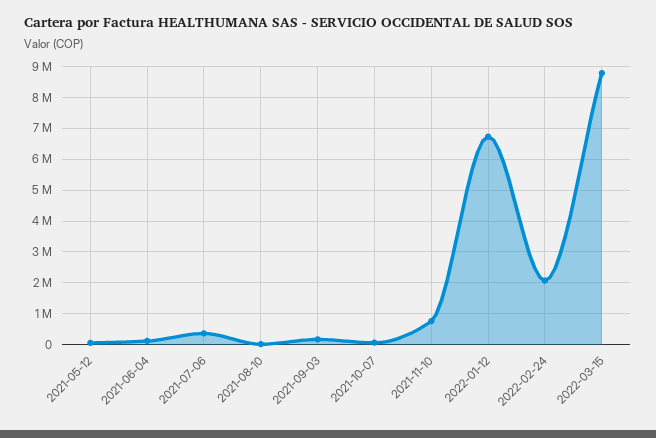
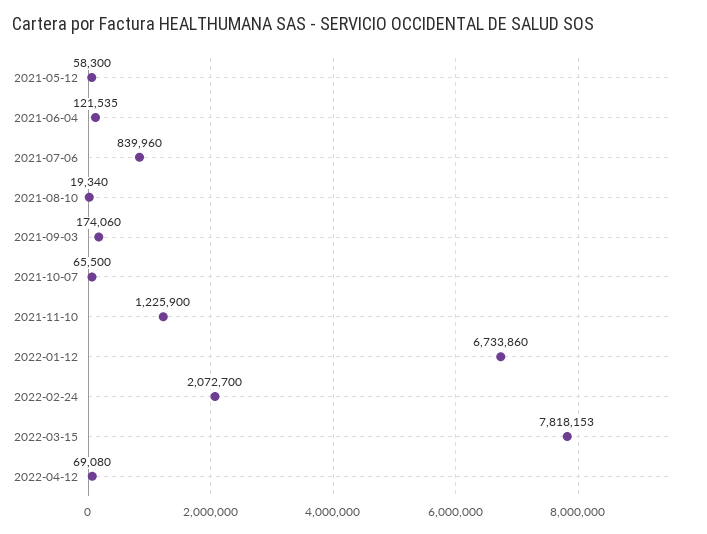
2021-07-06: 400000 -> 839960
2021-11-10: 800000 -> 1225900
2022-03-15: 8800000 -> 7818153
2022-04-12: none -> 69080

